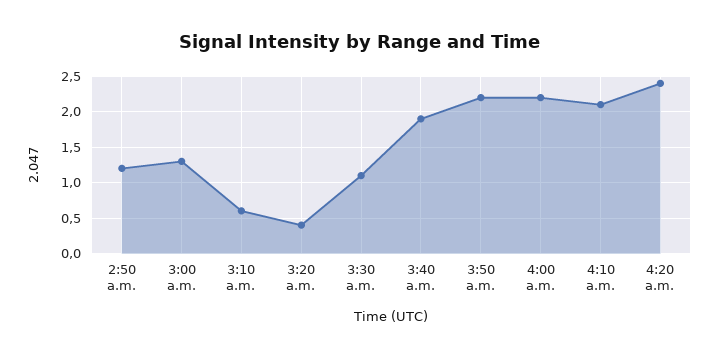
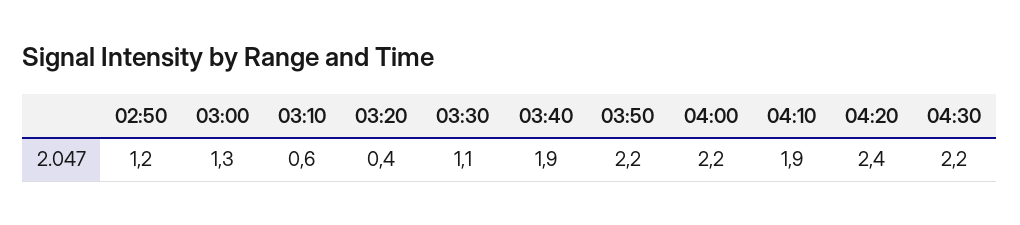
4:10 a.m.: 2.1 -> 1.9
04:30: none -> 2.2

